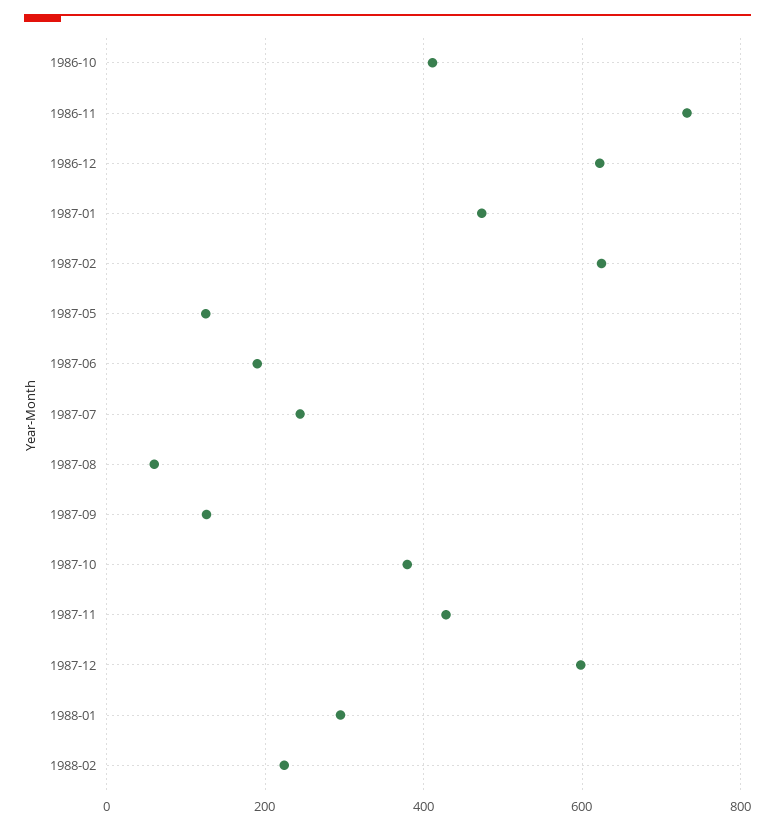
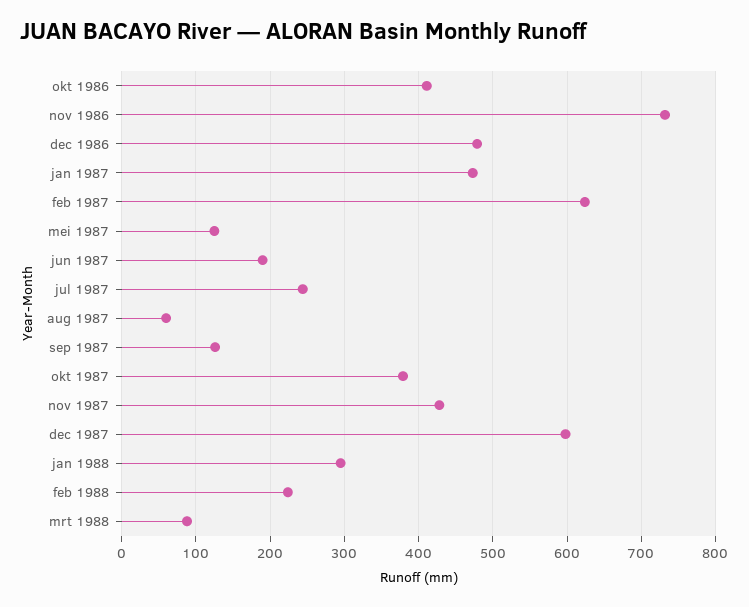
1986-12: 620 -> 480
mrt 1988: none -> 90

